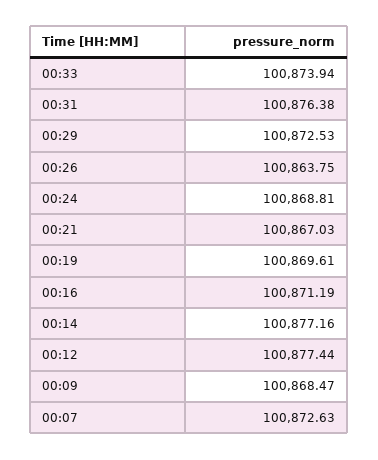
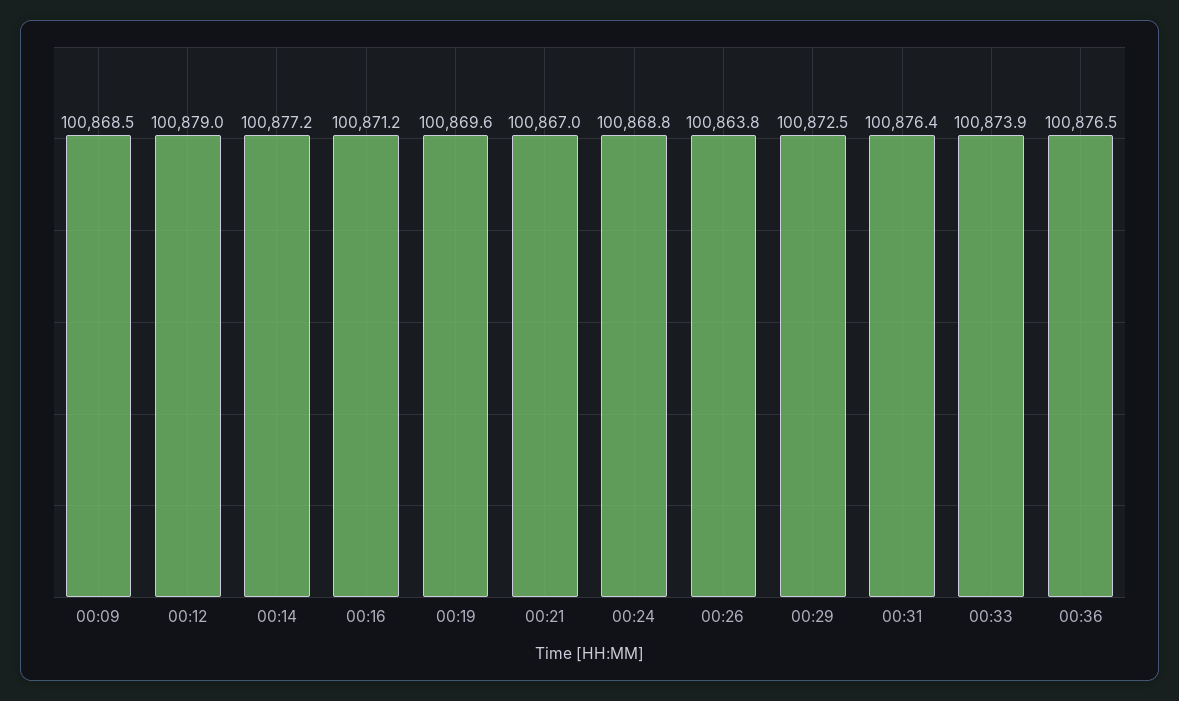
00:12: 100877.44 -> 100879
00:07: 100872.63 -> none
00:36: none -> 100876.5

